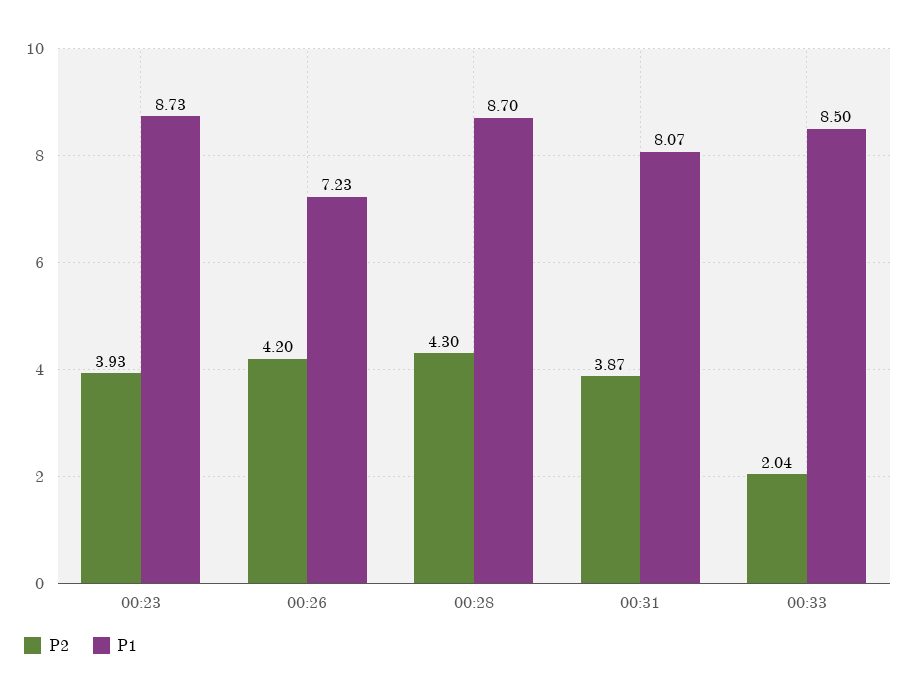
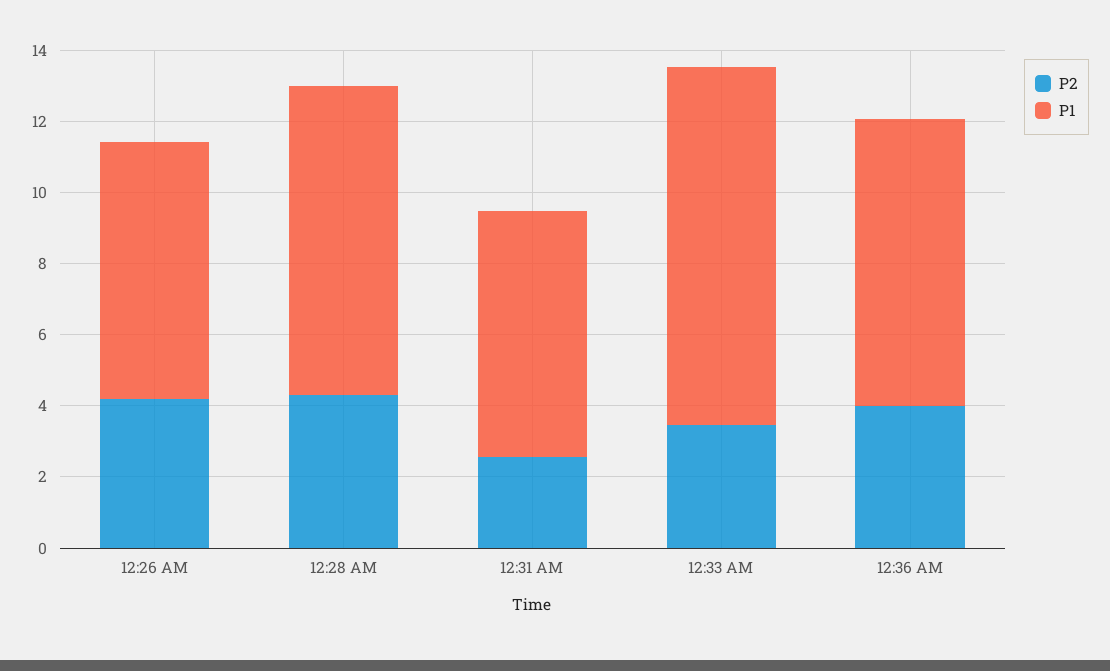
P2, 00:23: 3.93 -> none
P1, 00:23: 8.73 -> none
P2, 00:31: 3.87 -> 2.5
P1, 00:31: 8.07 -> 7
P2, 00:33: 2.04 -> 3.5
P1, 00:33: 8.5 -> 10
P2, 12:36 AM: none -> 4
P1, 12:36 AM: none -> 8

